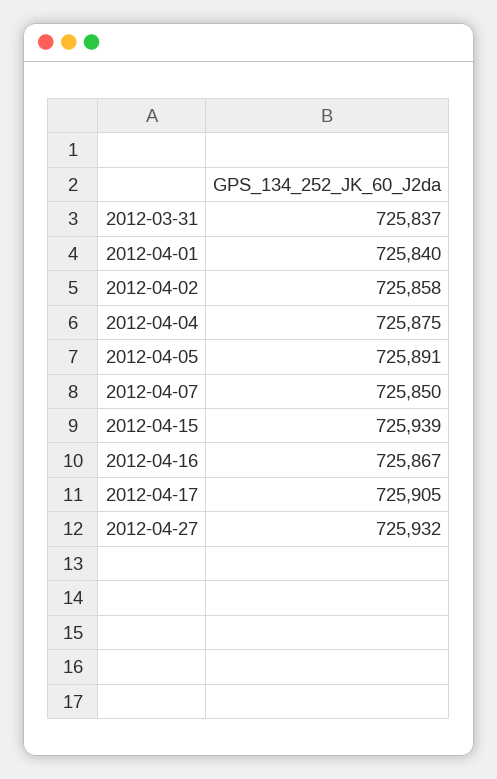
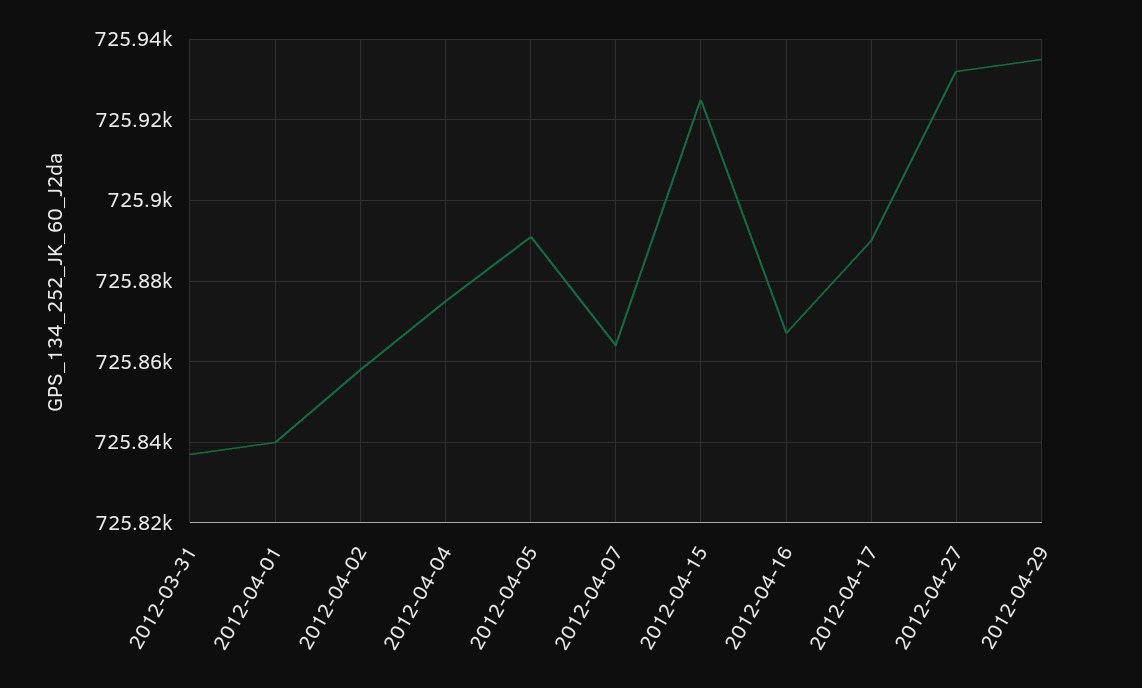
2012-04-07: 725850 -> 725865
2012-04-15: 725939 -> 725925
2012-04-17: 725905 -> 725890
2012-04-29: none -> 725935

